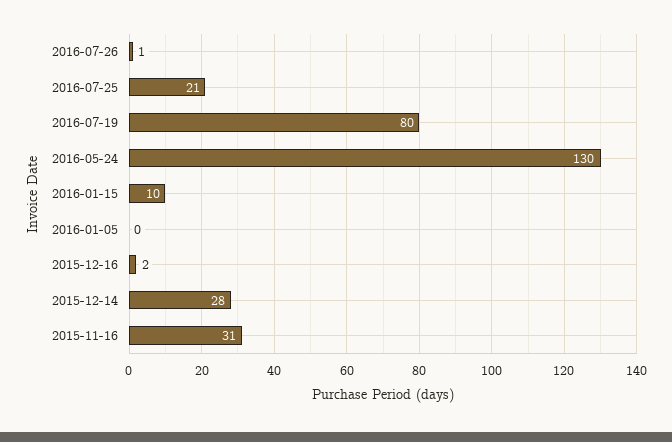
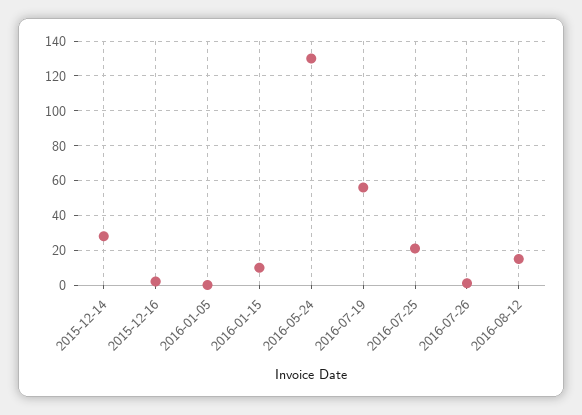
2016-07-19: 80 -> 55
2015-11-16: 31 -> none
2016-08-12: none -> 15

